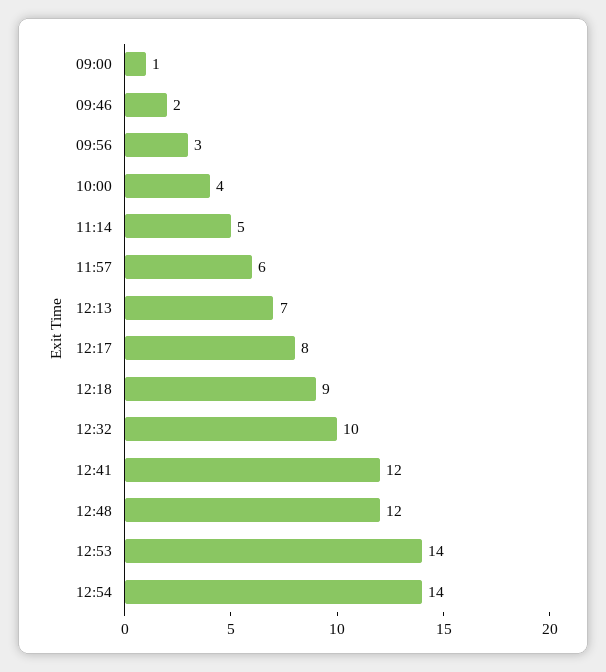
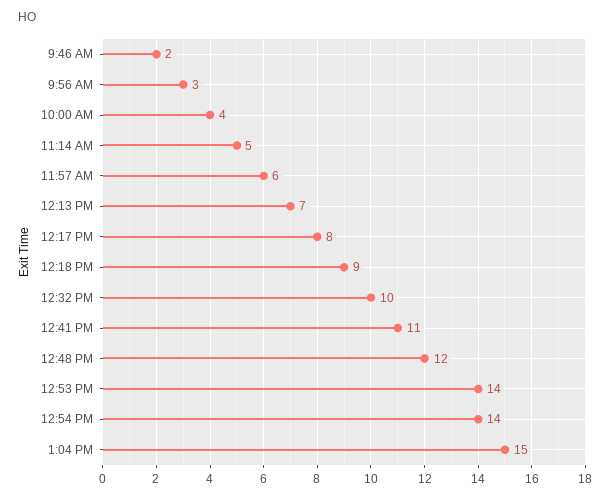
09:00: 1 -> none
12:41: 12 -> 11
1:04 PM: none -> 15

